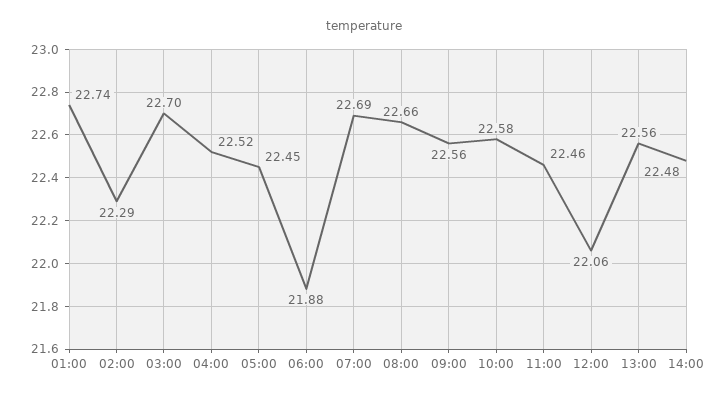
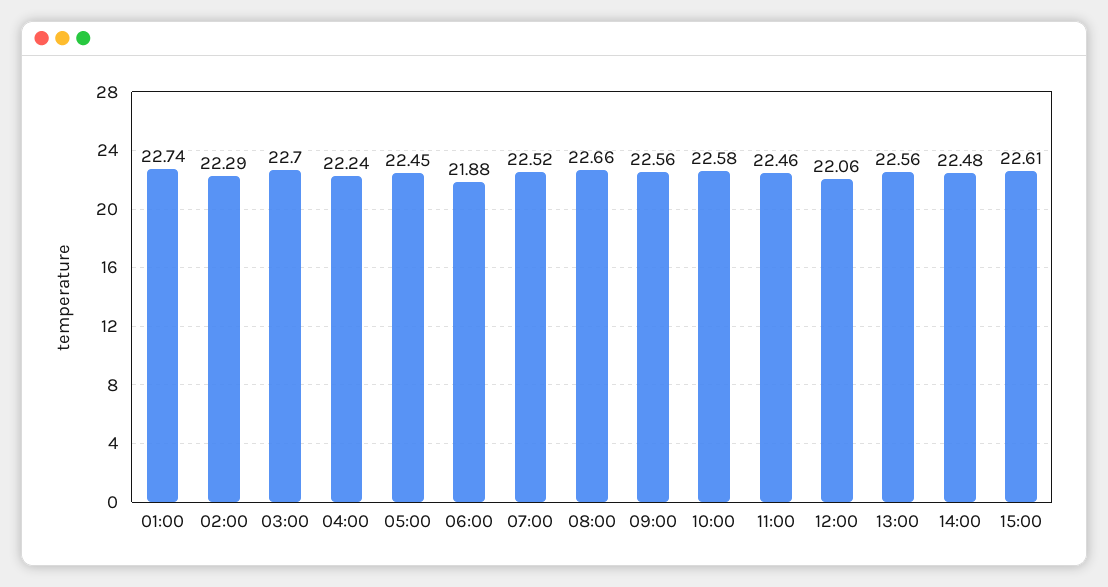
04:00: 22.52 -> 22.24
07:00: 22.69 -> 22.52
15:00: none -> 22.61

